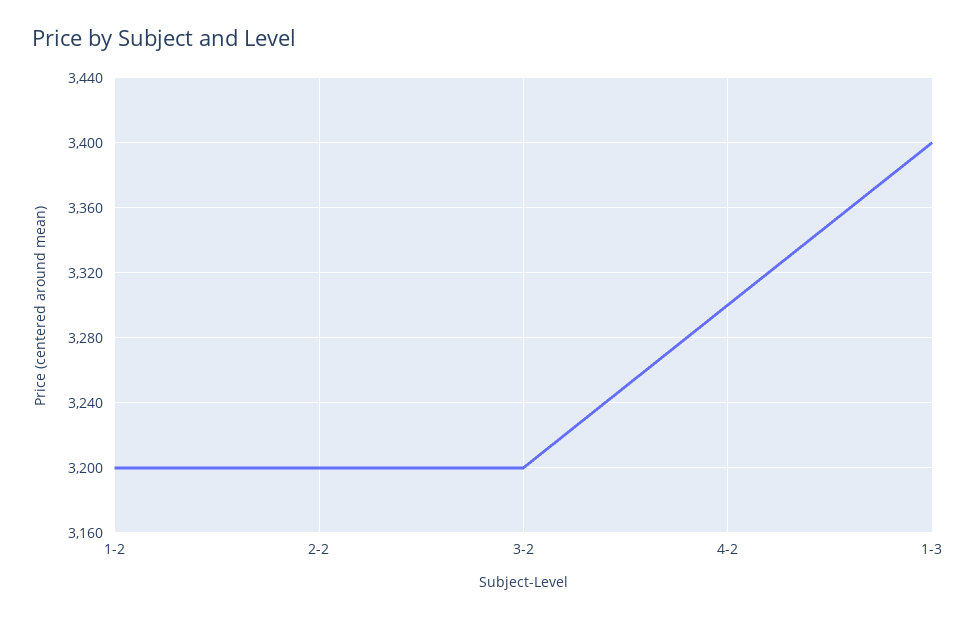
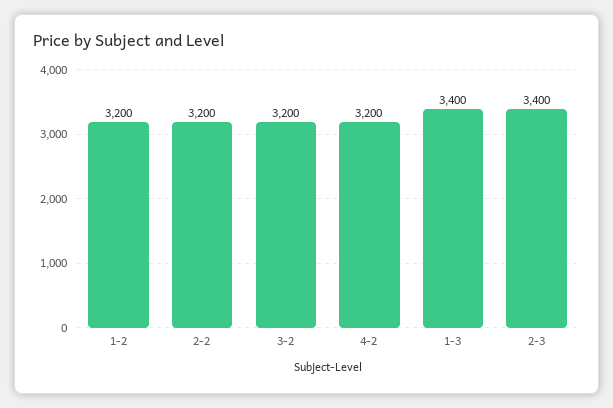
4-2: 3300 -> 3200
2-3: none -> 3400

